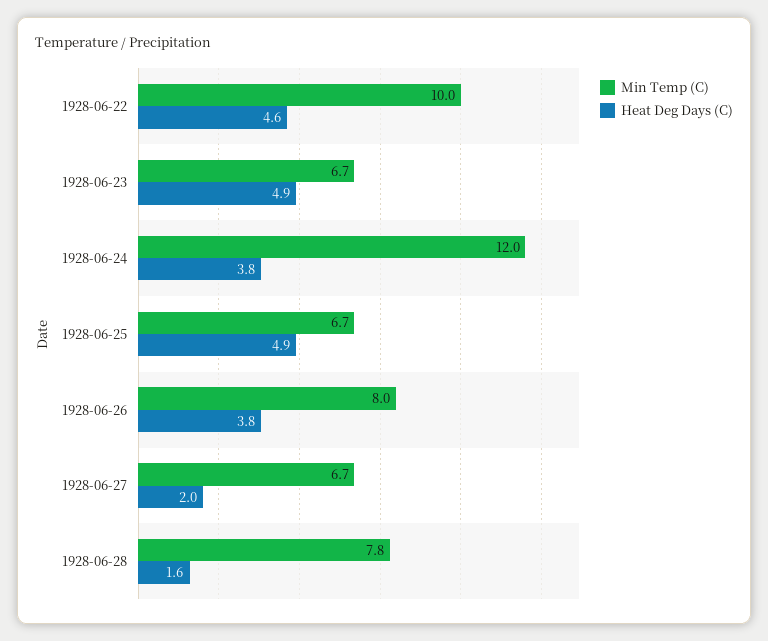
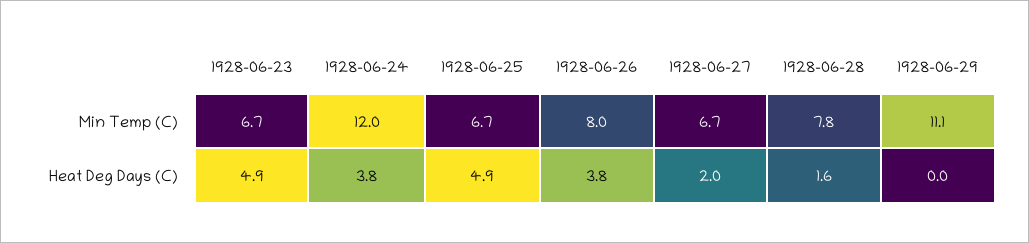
Min Temp (C), 1928-06-22: 10 -> none
Heat Deg Days (C), 1928-06-22: 4.6 -> none
Min Temp (C), 1928-06-29: none -> 11.1
Heat Deg Days (C), 1928-06-29: none -> 0

